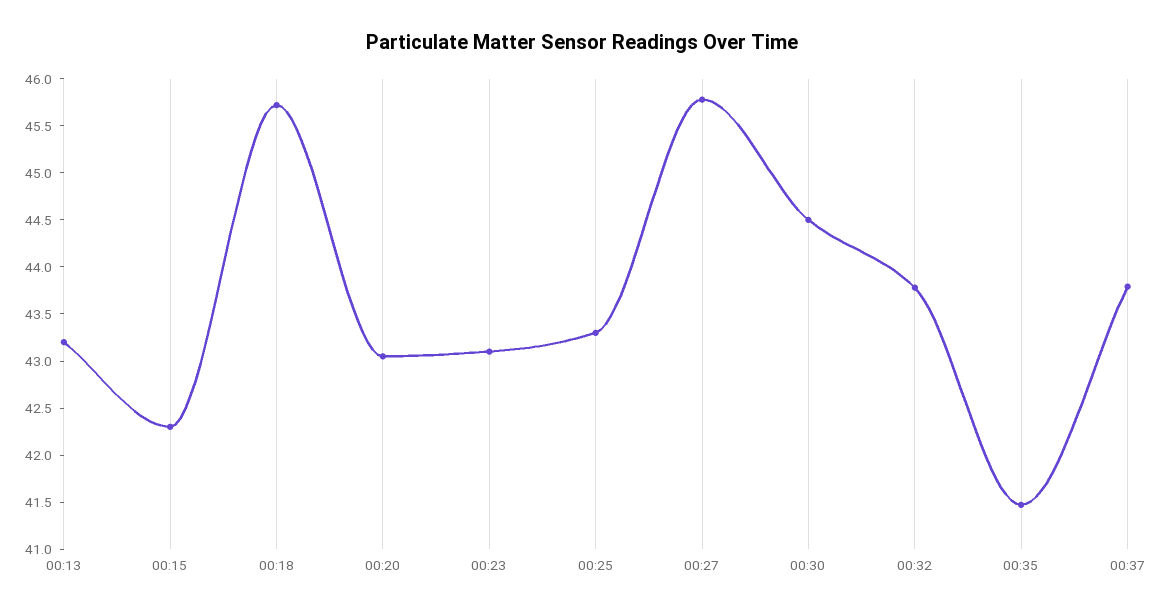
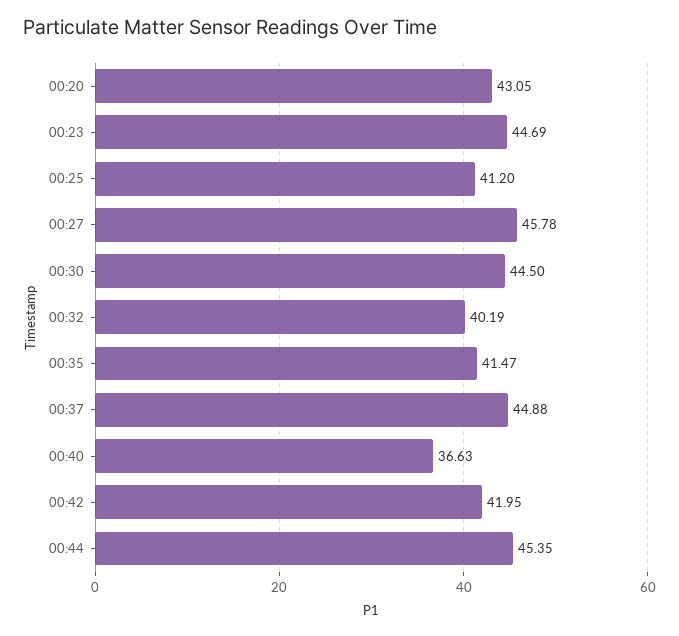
00:13: 43.2 -> none
00:15: 42.3 -> none
00:18: 45.7 -> none
00:23: 43.1 -> 44.69
00:25: 43.3 -> 41.2
00:32: 43.8 -> 40.19
00:37: 43.8 -> 44.88
00:40: none -> 36.63
00:42: none -> 41.95
00:44: none -> 45.35

